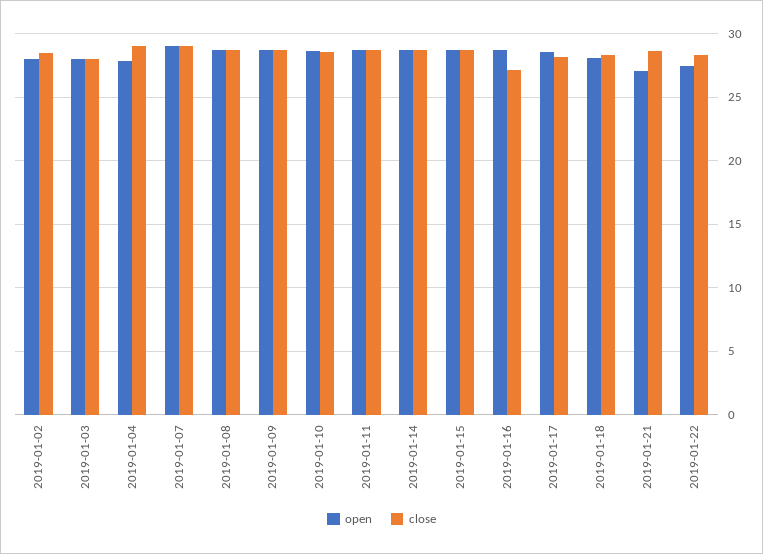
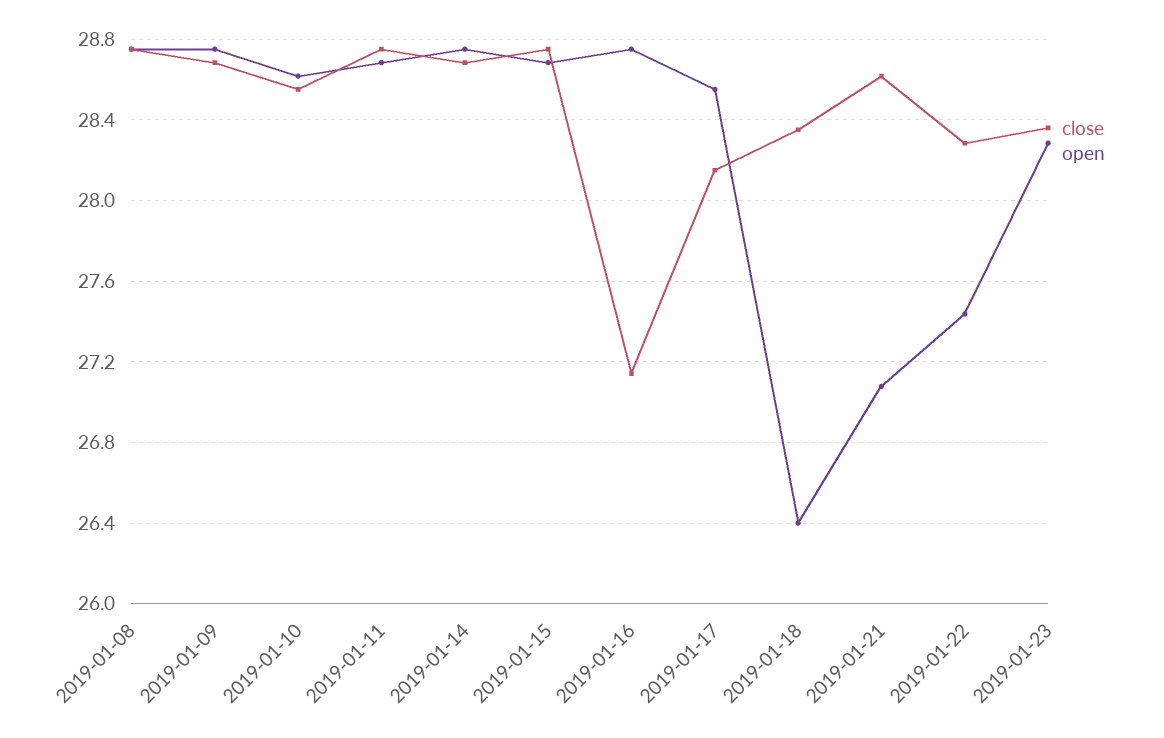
open, 2019-01-02: 28 -> none
close, 2019-01-02: 28.5 -> none
open, 2019-01-03: 28 -> none
close, 2019-01-03: 28 -> none
open, 2019-01-04: 28 -> none
close, 2019-01-04: 29 -> none
open, 2019-01-07: 29 -> none
close, 2019-01-07: 29 -> none
open, 2019-01-18: 28 -> 26.4
close, 2019-01-23: none -> 28.35
open, 2019-01-23: none -> 28.3

